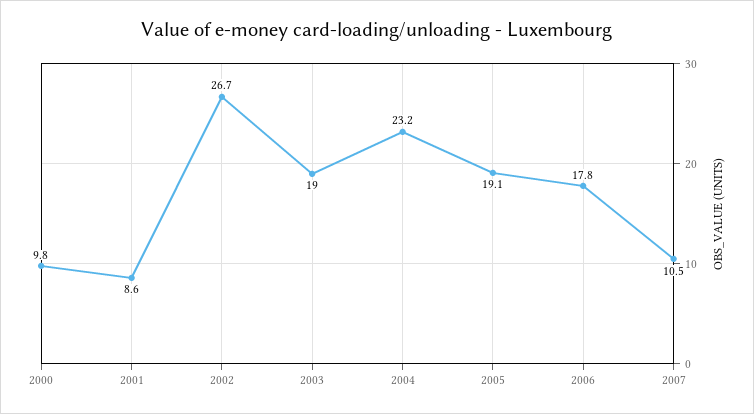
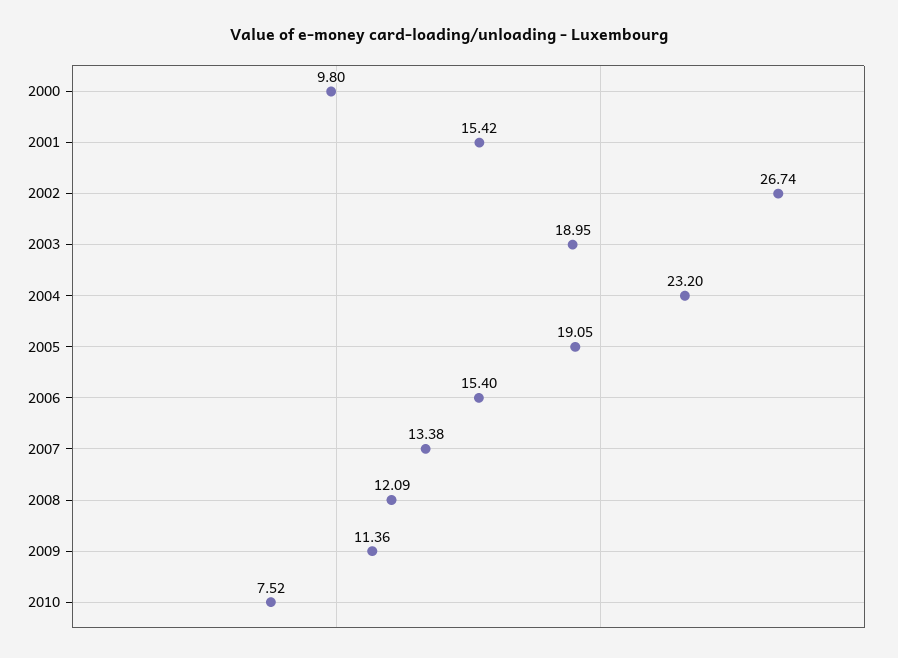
2001: 8.6 -> 15.42
2006: 17.8 -> 15.4
2007: 10.5 -> 13.38
2008: none -> 12.09
2009: none -> 11.36
2010: none -> 7.52

